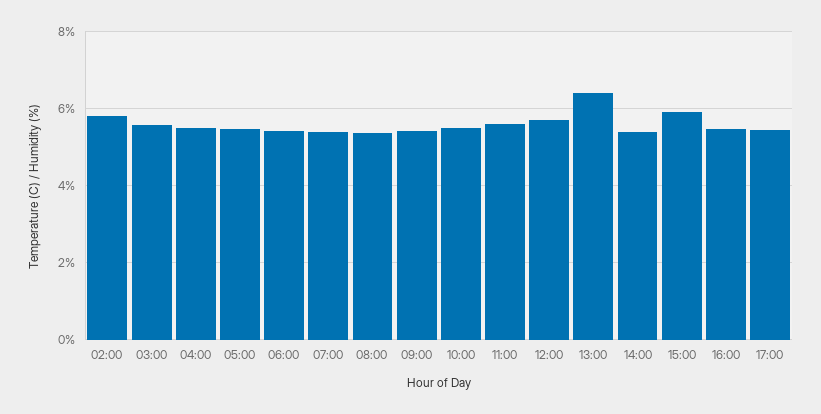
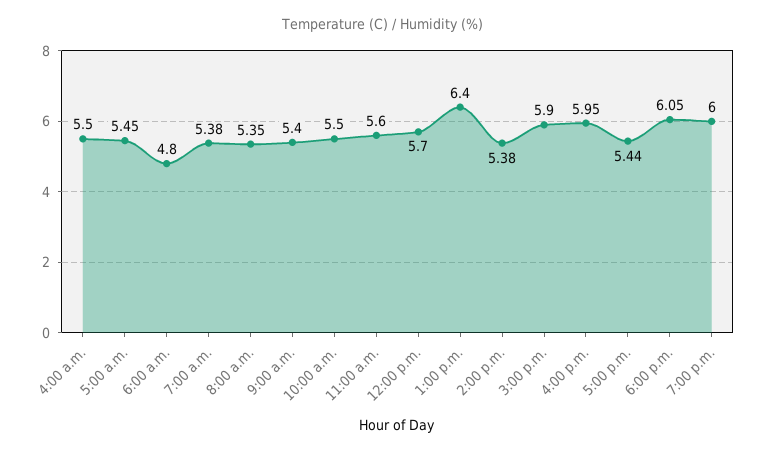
02:00: 5.8 -> none
03:00: 5.6 -> none
06:00: 5.4 -> 4.8
16:00: 5.4 -> 5.95
6:00 p.m.: none -> 6.05
7:00 p.m.: none -> 6

